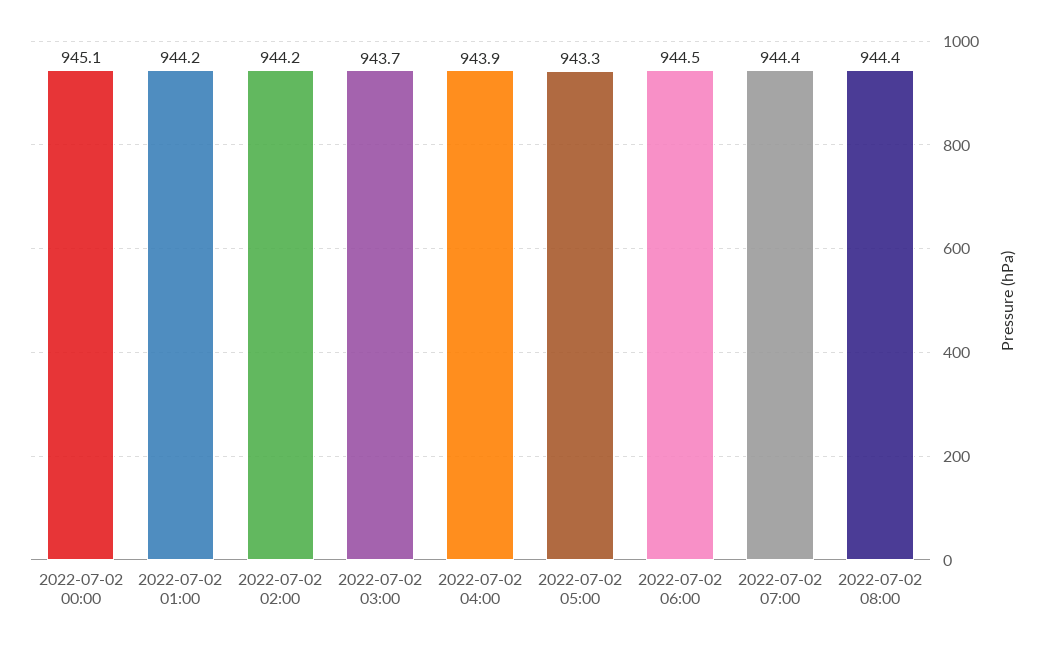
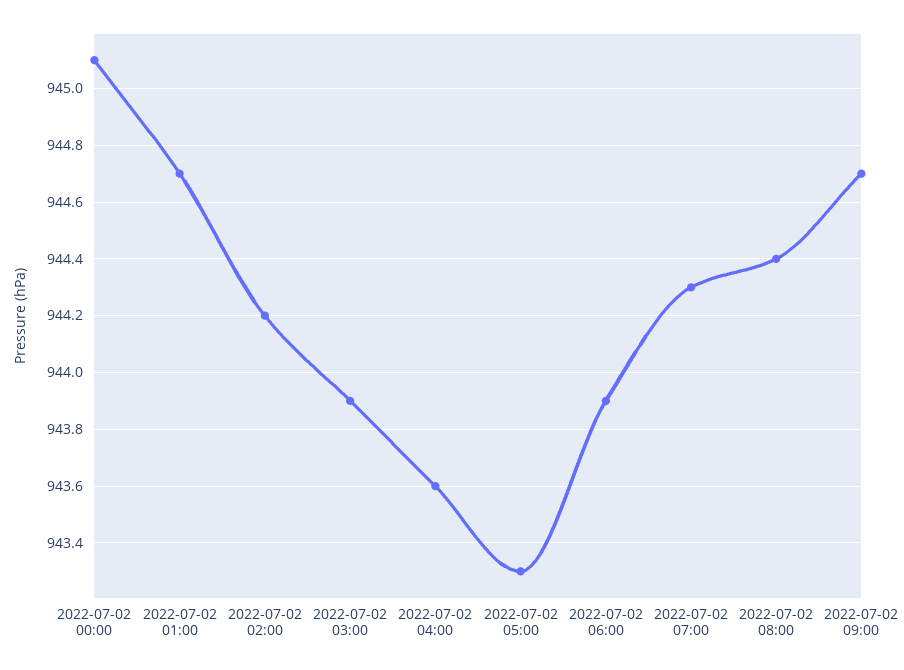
2022-07-02 01:00: 944.2 -> 944.7
2022-07-02 03:00: 943.7 -> 943.9
2022-07-02 04:00: 943.9 -> 943.6
2022-07-02 06:00: 944.5 -> 943.9
2022-07-02 07:00: 944.4 -> 944.3
2022-07-02 09:00: none -> 944.7

